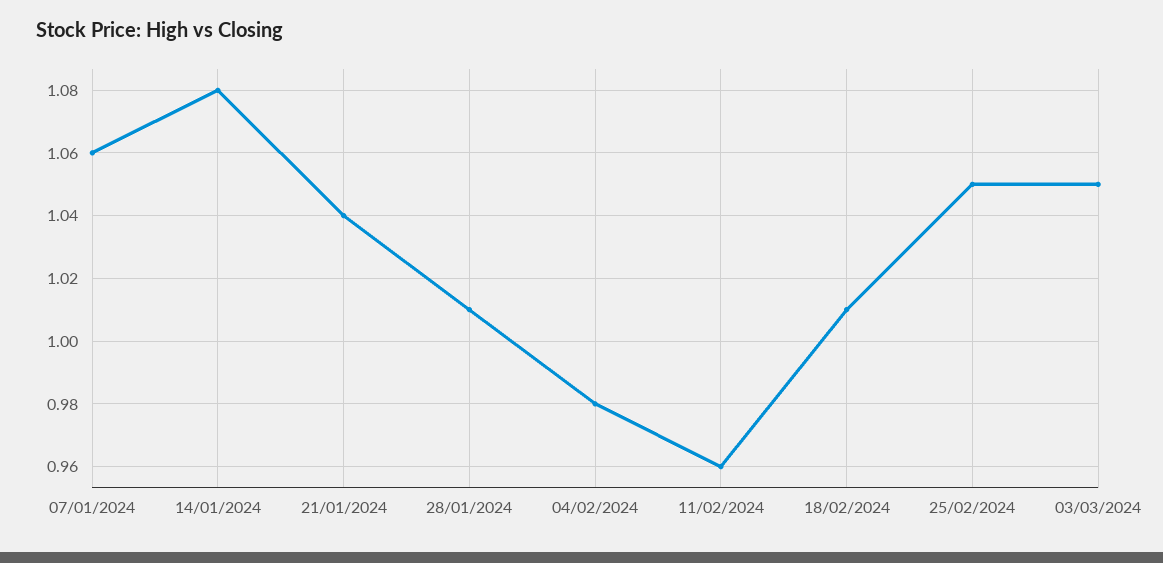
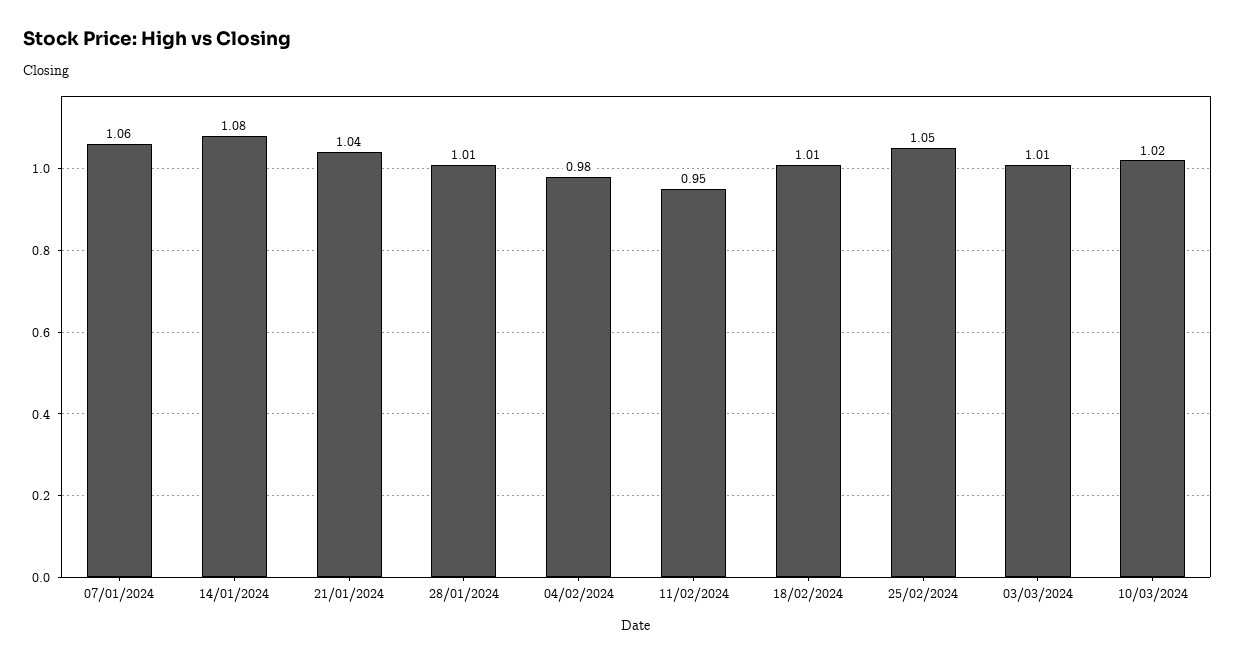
11/02/2024: 0.96 -> 0.95
03/03/2024: 1.05 -> 1.01
10/03/2024: none -> 1.02

